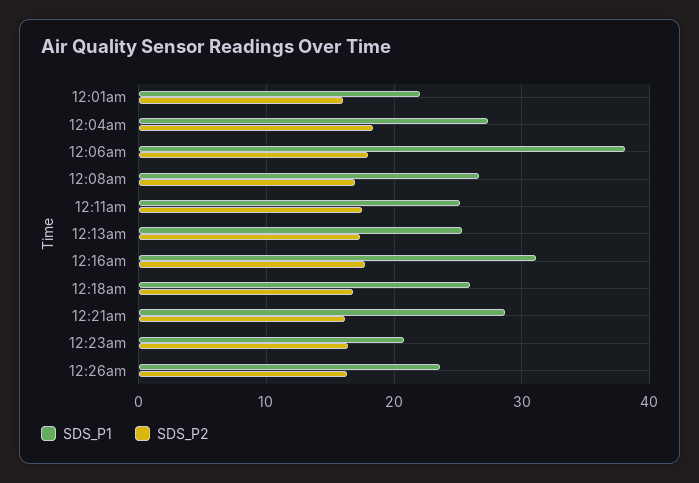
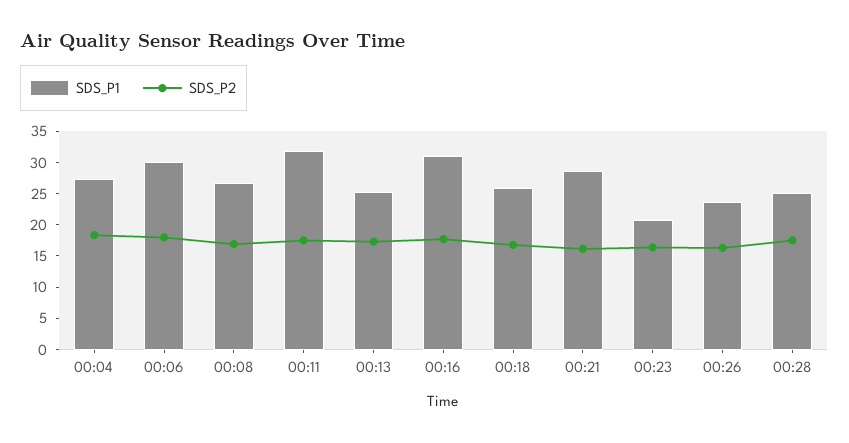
SDS_P1, 12:01am: 22 -> none
SDS_P2, 12:01am: 16 -> none
SDS_P1, 12:06am: 38 -> 30
SDS_P1, 12:11am: 25 -> 32.5
SDS_P1, 00:28: none -> 25
SDS_P2, 00:28: none -> 17.5

